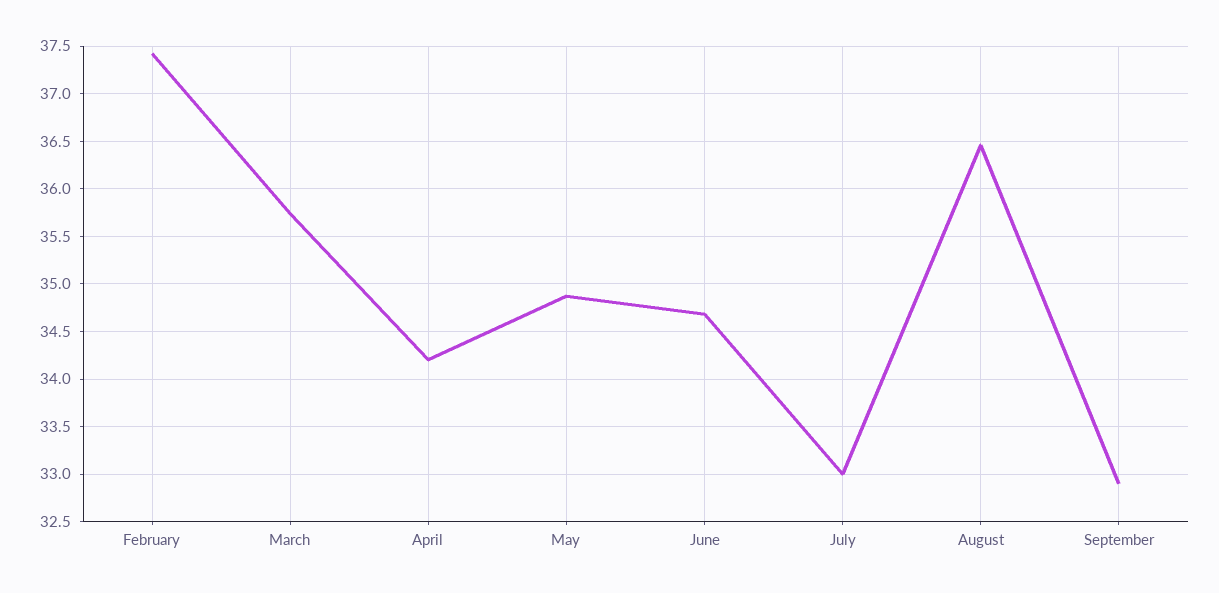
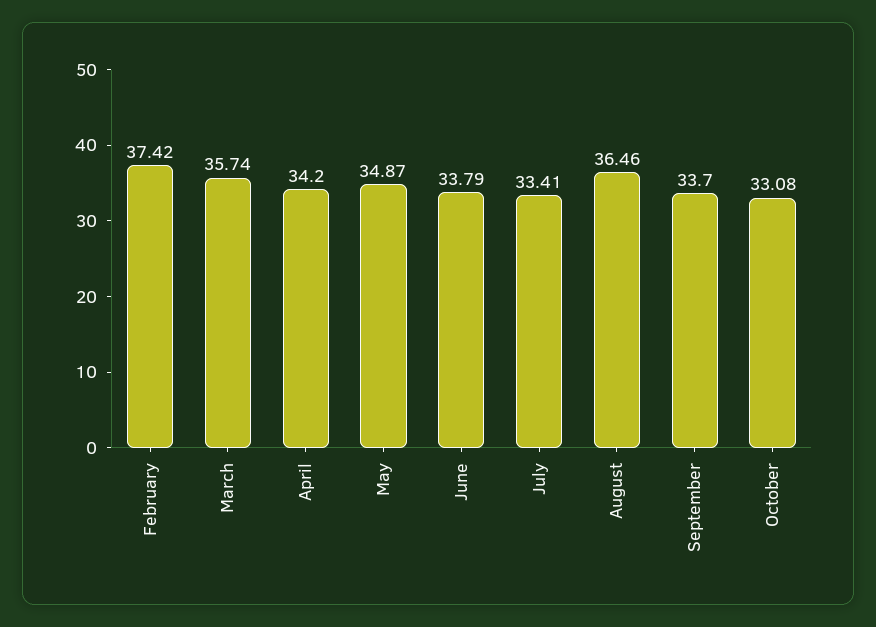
June: 34.7 -> 33.79
July: 33 -> 33.41
September: 32.9 -> 33.7
October: none -> 33.08

